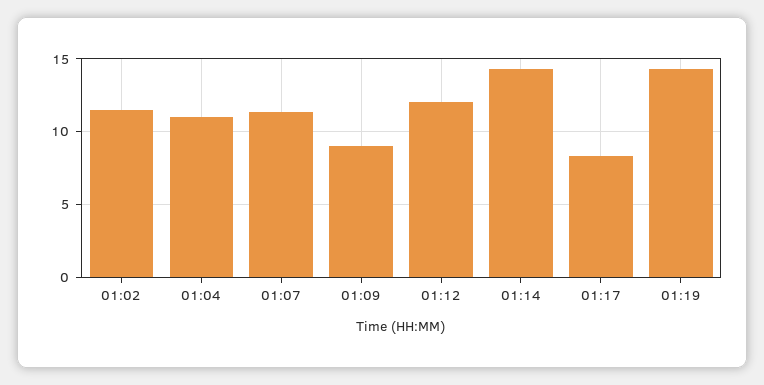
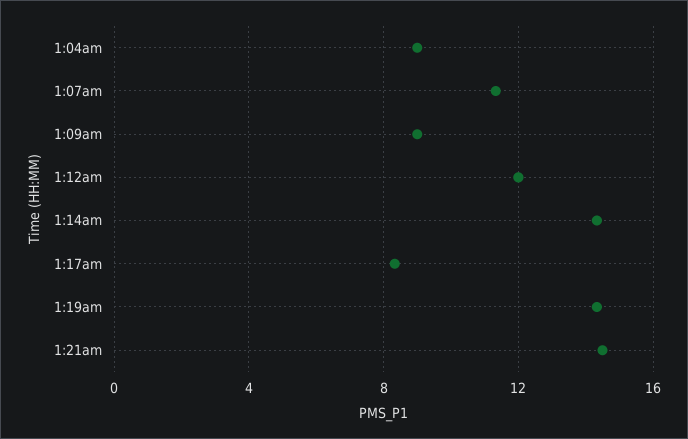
01:02: 11.5 -> none
01:04: 11 -> 9
1:21am: none -> 14.5

